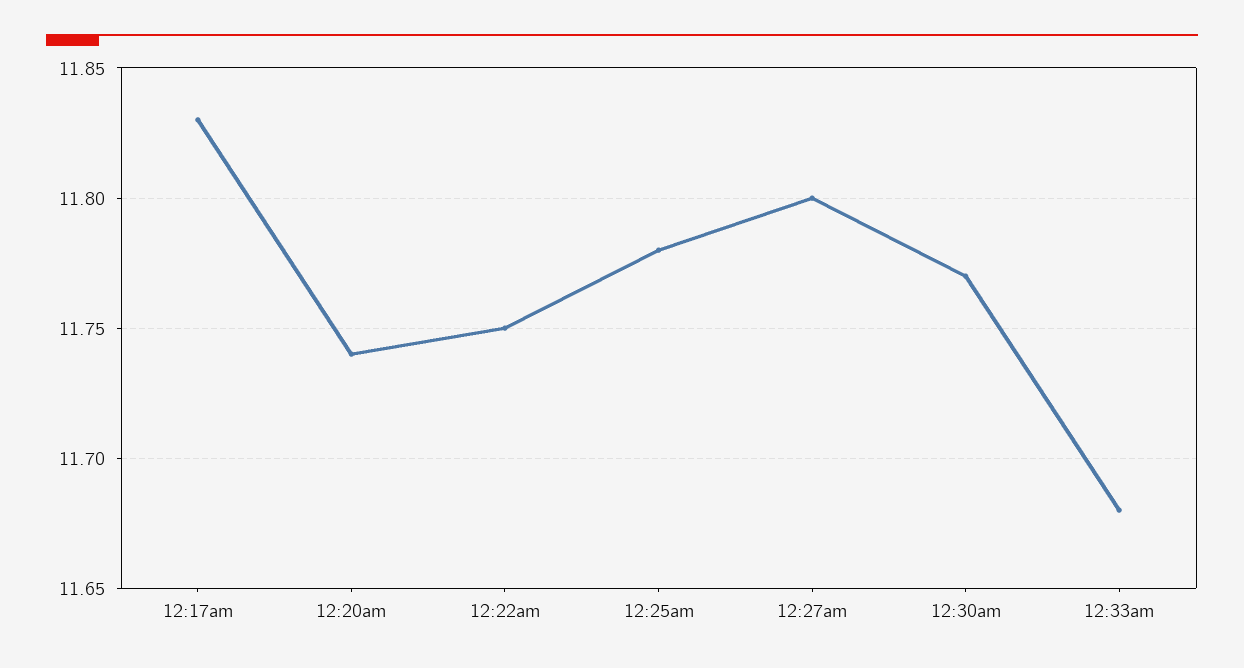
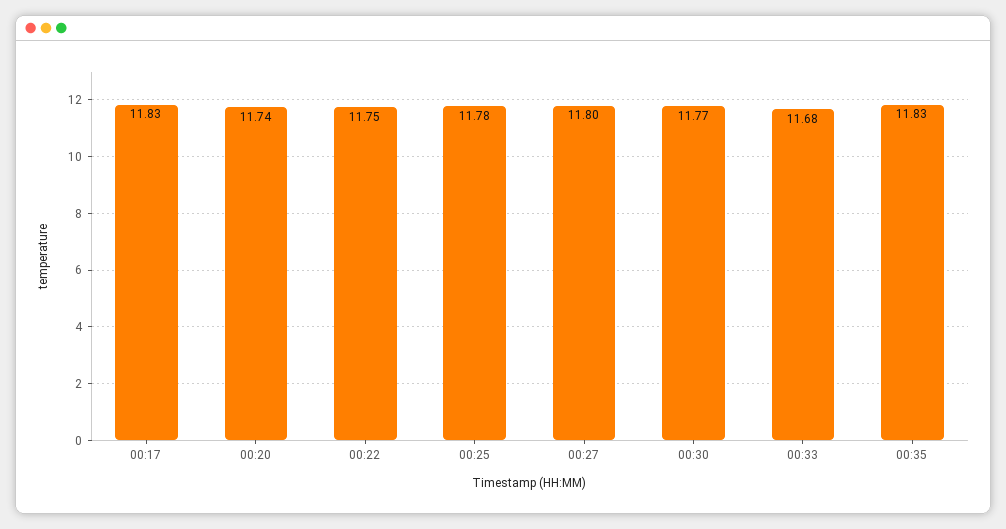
00:35: none -> 11.83

